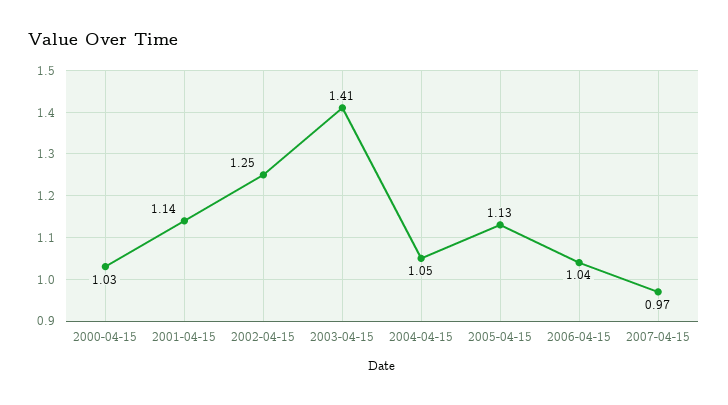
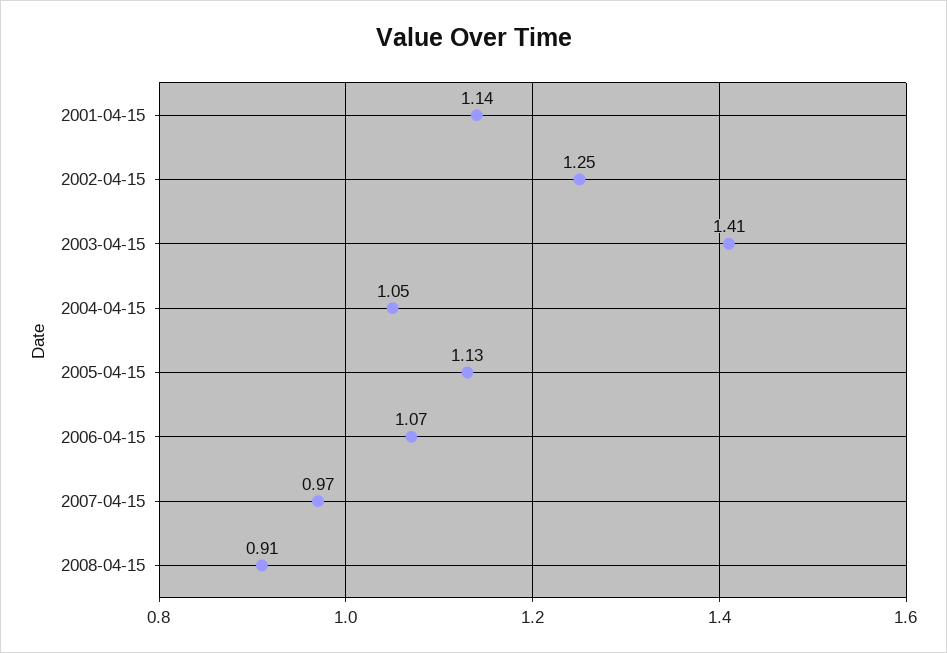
2000-04-15: 1.03 -> none
2006-04-15: 1.04 -> 1.07
2008-04-15: none -> 0.91

